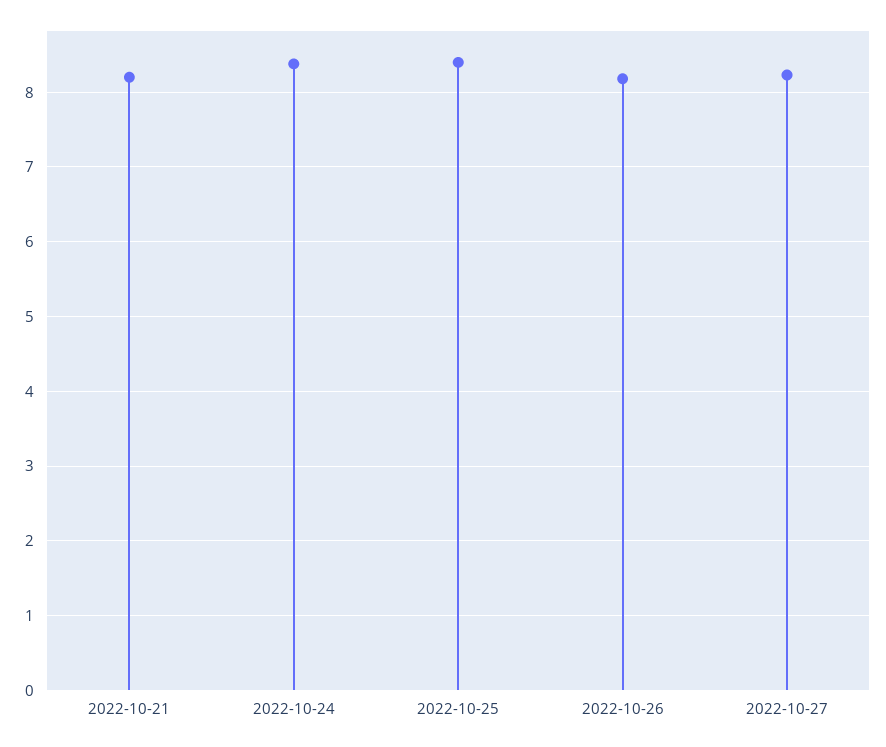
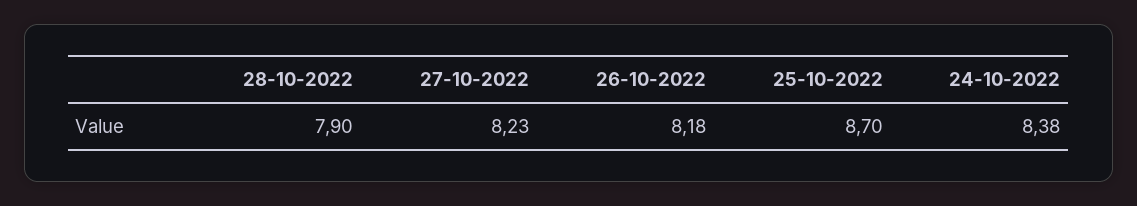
2022-10-21: 8.2 -> none
2022-10-25: 8.4 -> 8.7
28-10-2022: none -> 7.9

